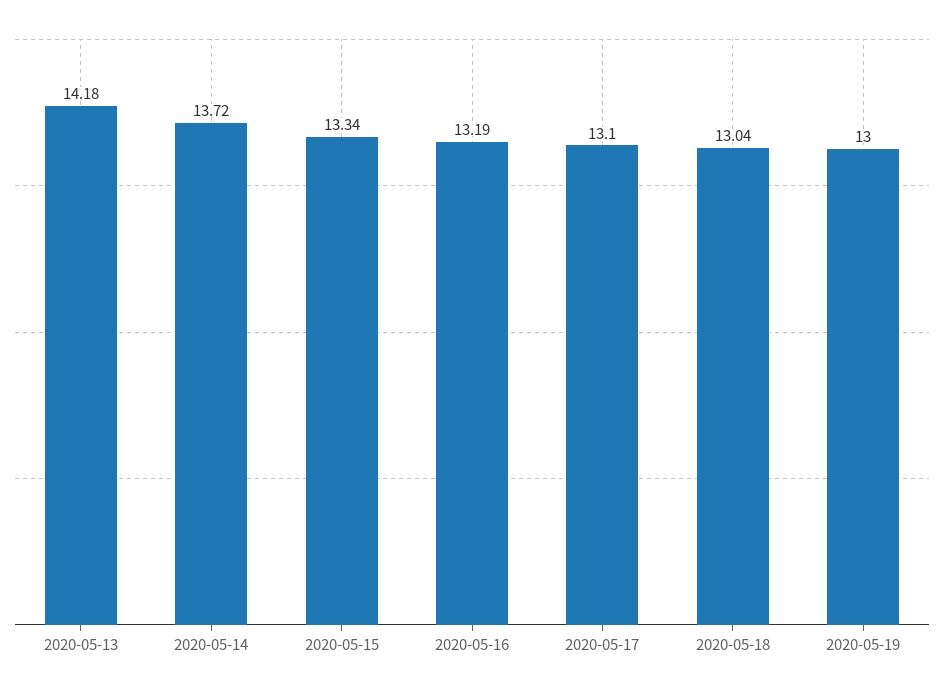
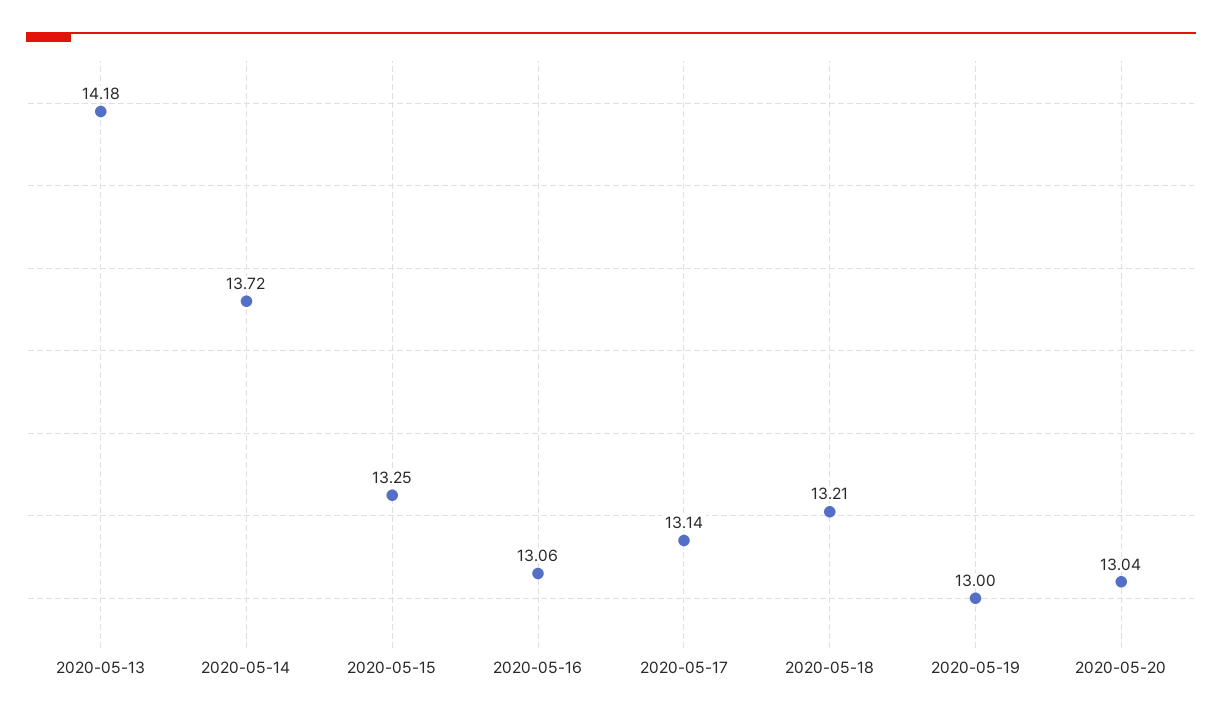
2020-05-15: 13.34 -> 13.25
2020-05-16: 13.19 -> 13.06
2020-05-17: 13.1 -> 13.14
2020-05-18: 13.04 -> 13.21
2020-05-20: none -> 13.04

